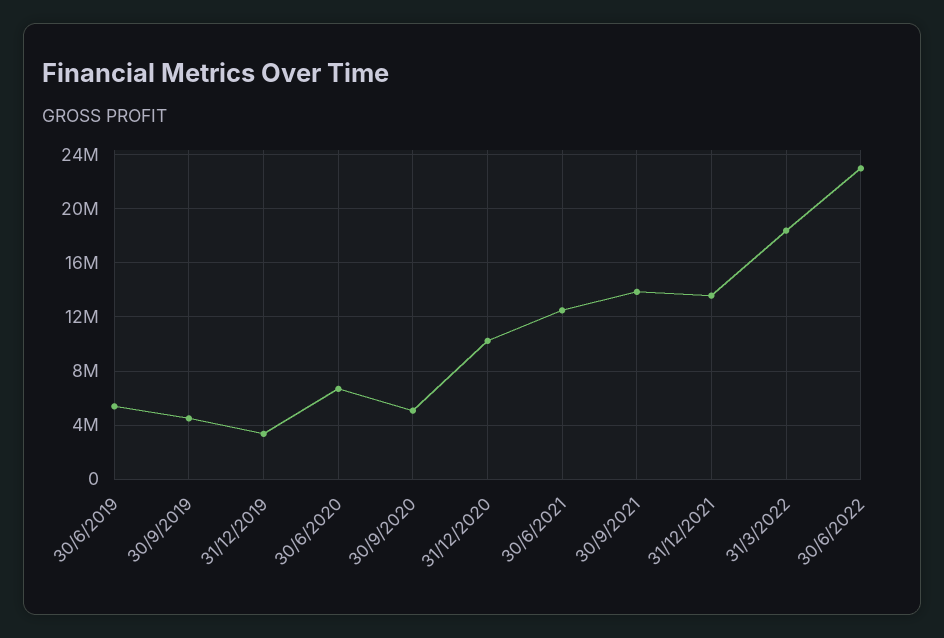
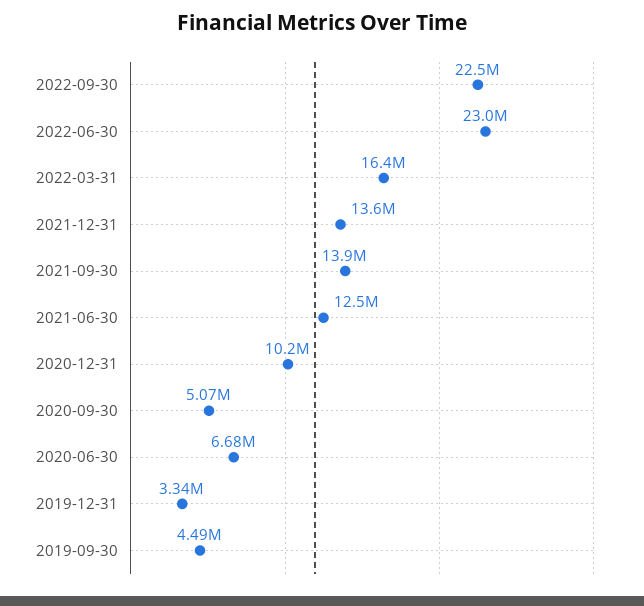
30/6/2019: 5500000 -> none
31/3/2022: 18500000 -> 16400000
2022-09-30: none -> 22500000

